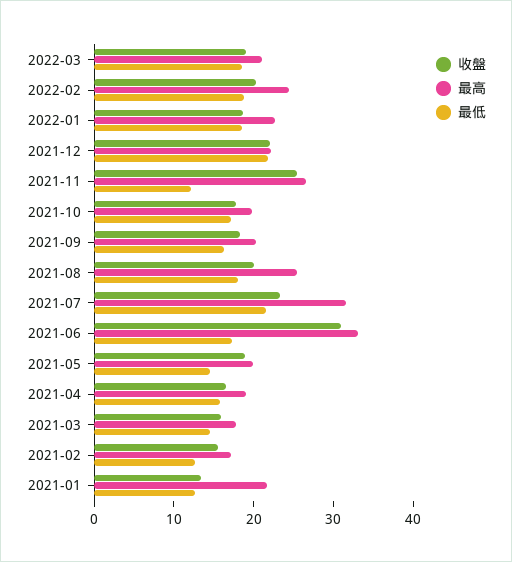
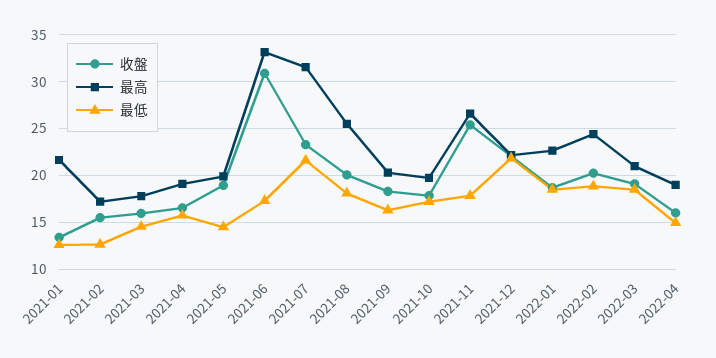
最低, 2021-11: 12 -> 18
收盤, 2022-04: none -> 16
最高, 2022-04: none -> 19
最低, 2022-04: none -> 15

